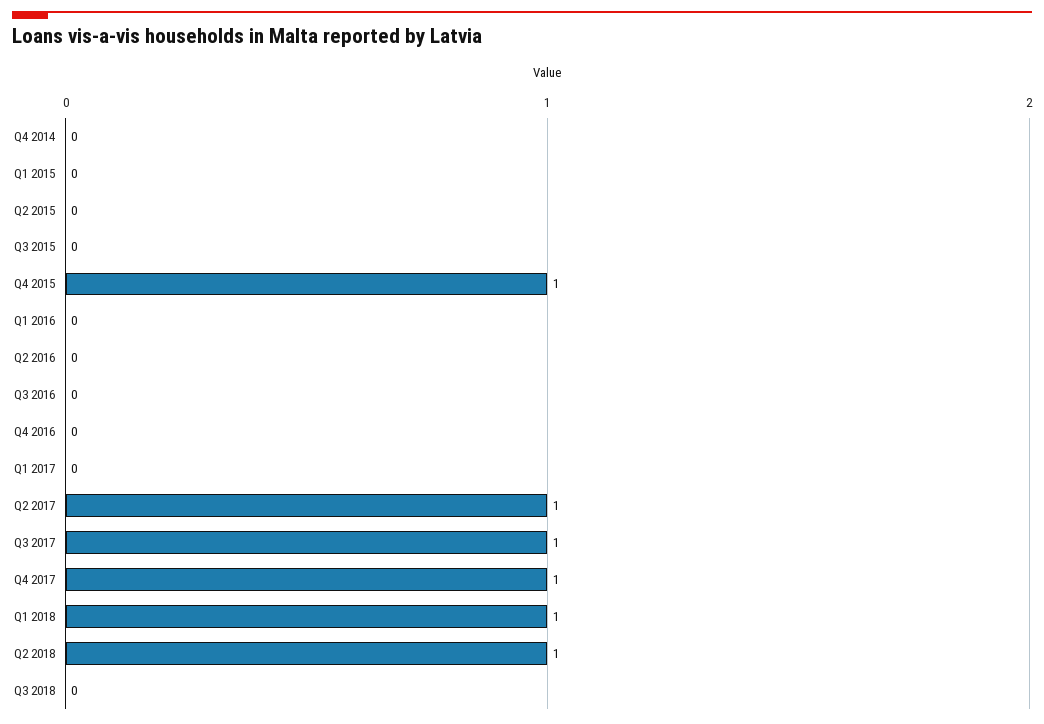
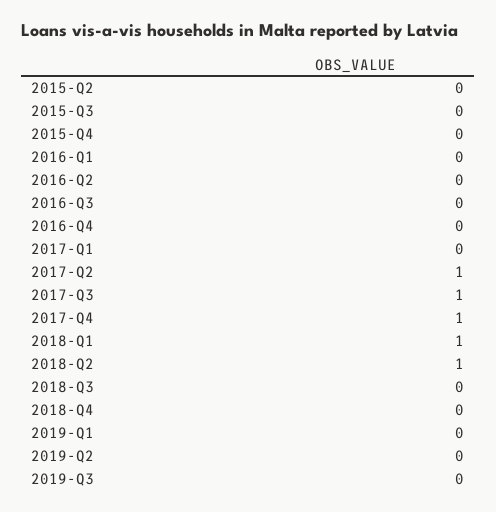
Q4 2014: 0 -> none
Q1 2015: 0 -> none
Q4 2015: 1 -> 0
2018-Q4: none -> 0
2019-Q1: none -> 0
2019-Q2: none -> 0
2019-Q3: none -> 0

